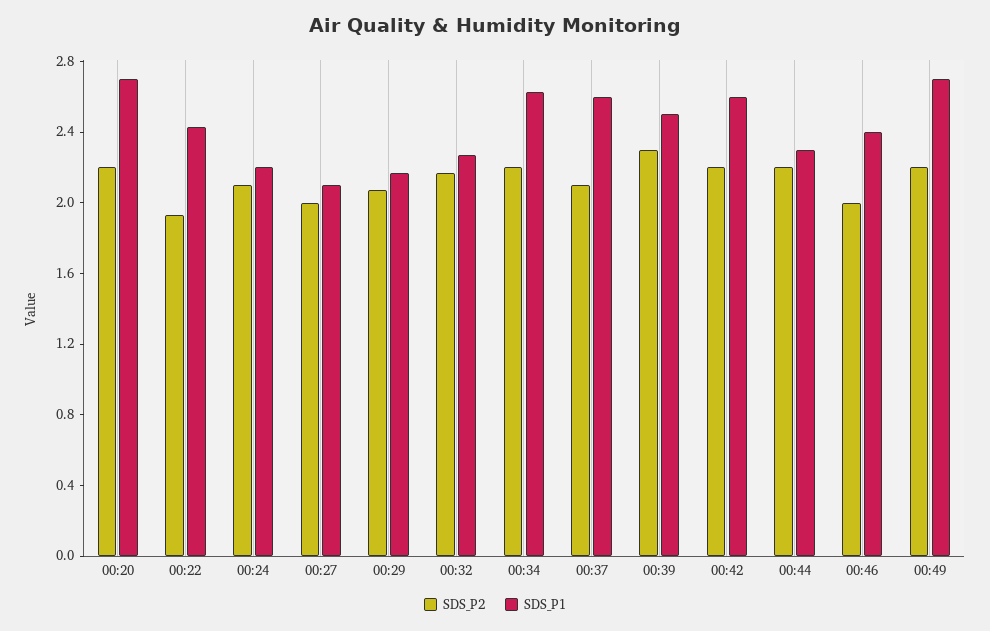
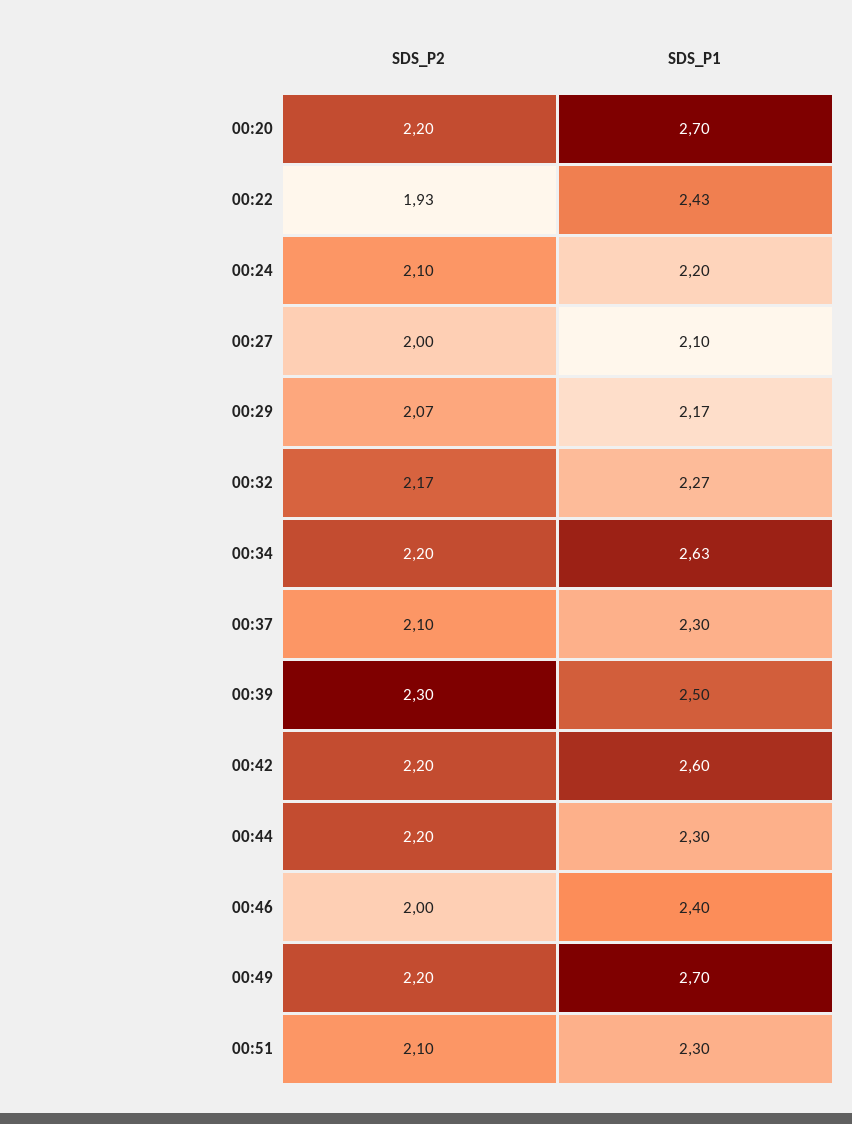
SDS_P1, 00:37: 2.6 -> 2.3
SDS_P2, 00:51: none -> 2.1
SDS_P1, 00:51: none -> 2.3

